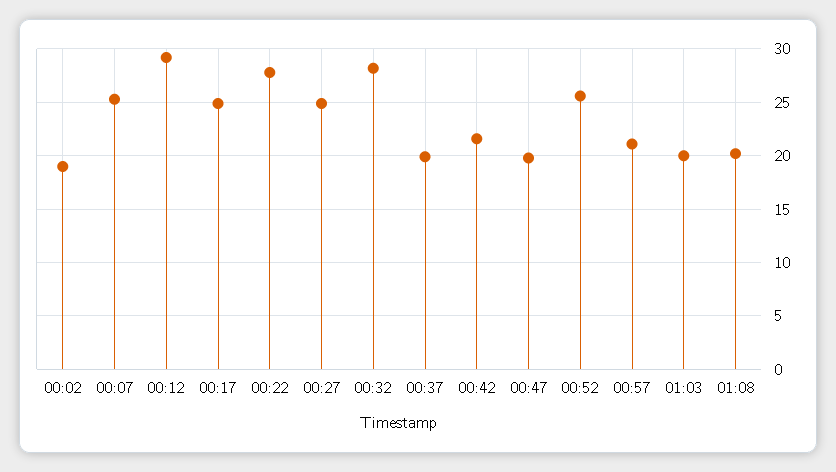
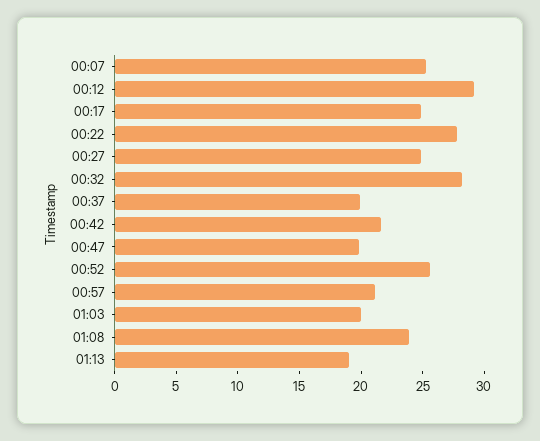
00:02: 19 -> none
01:08: 20 -> 24
01:13: none -> 19

